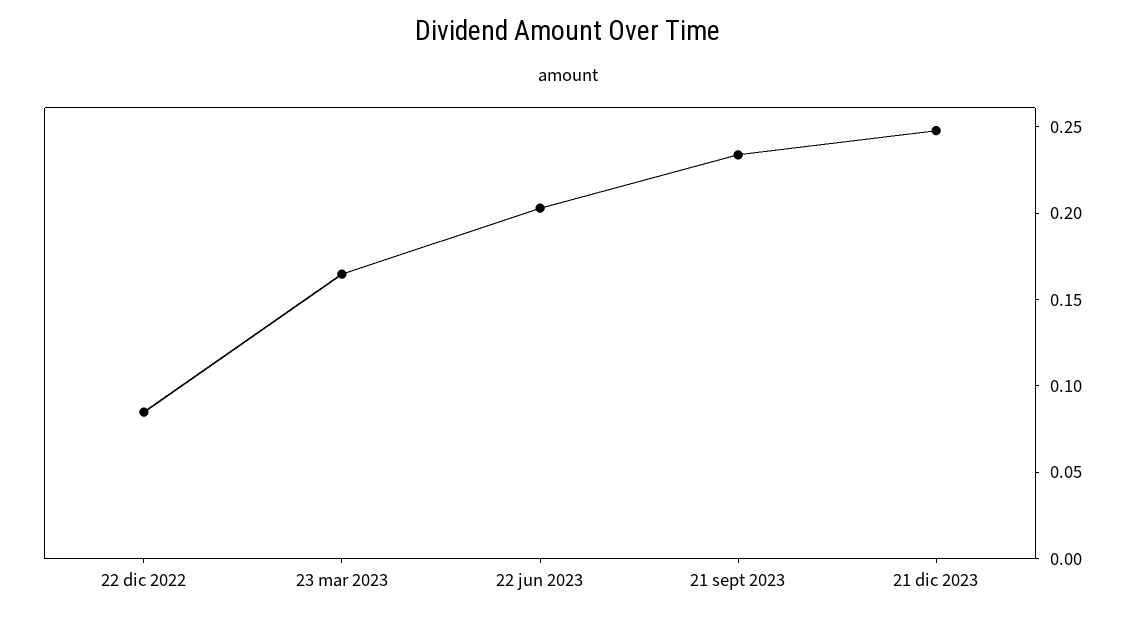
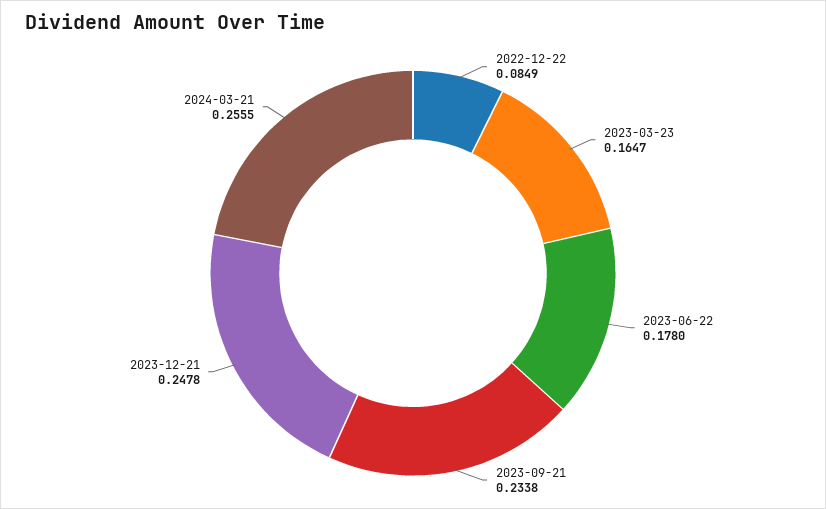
22 jun 2023: 0.2 -> 0.178
2024-03-21: none -> 0.2555

